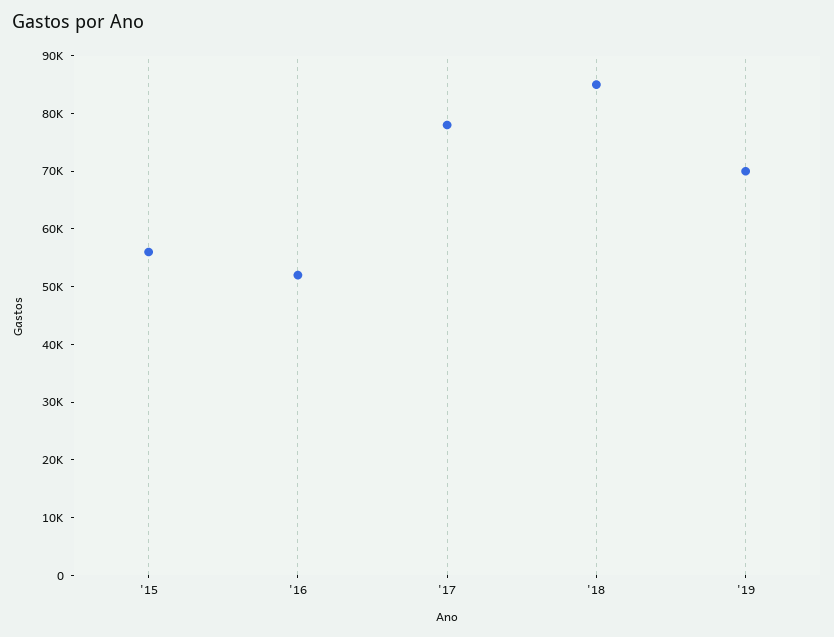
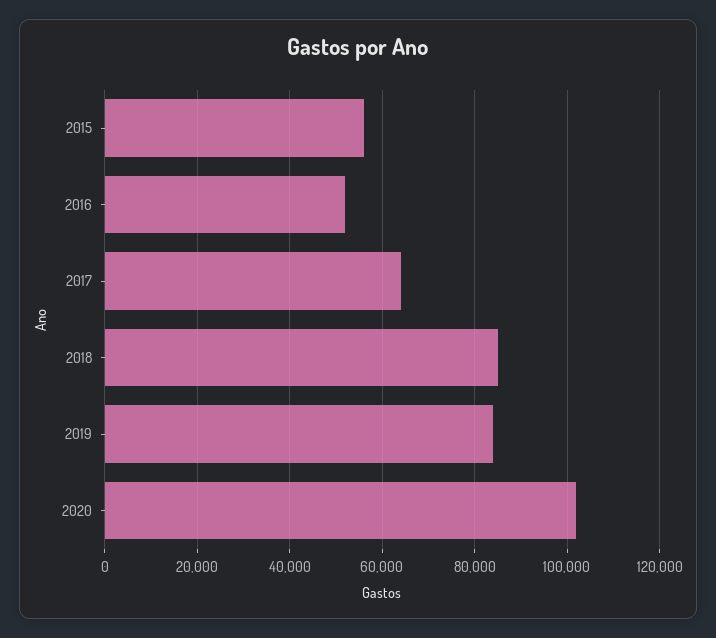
'17: 78000 -> 64000
'19: 70000 -> 84000
2020: none -> 102000

